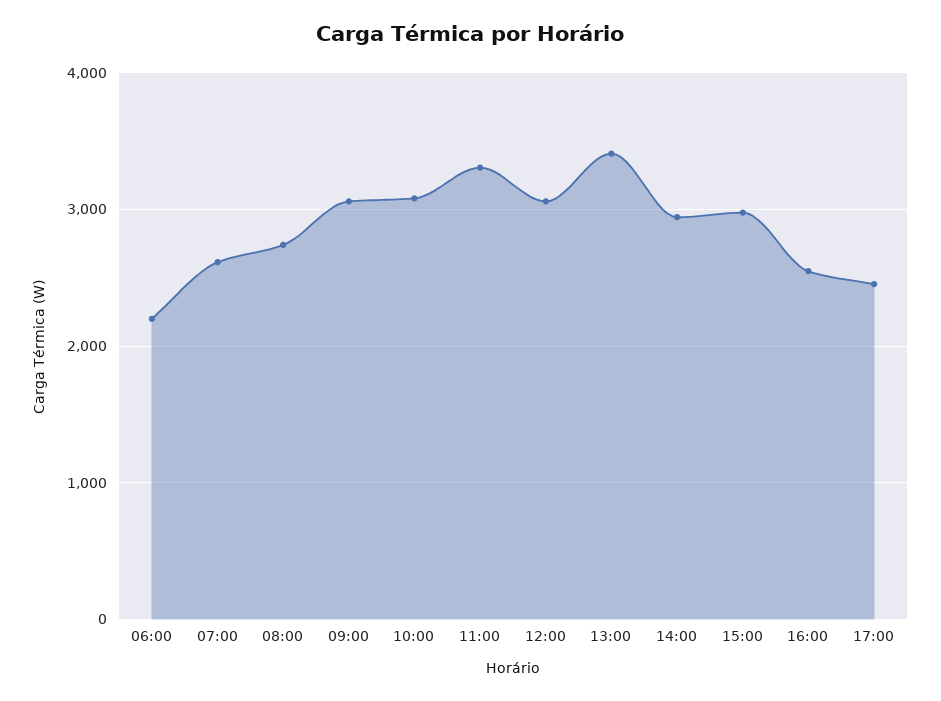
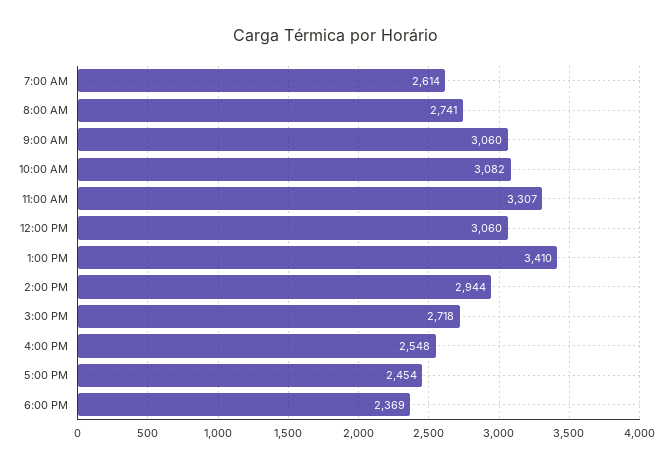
06:00: 2200 -> none
15:00: 3000 -> 2718
6:00 PM: none -> 2369

